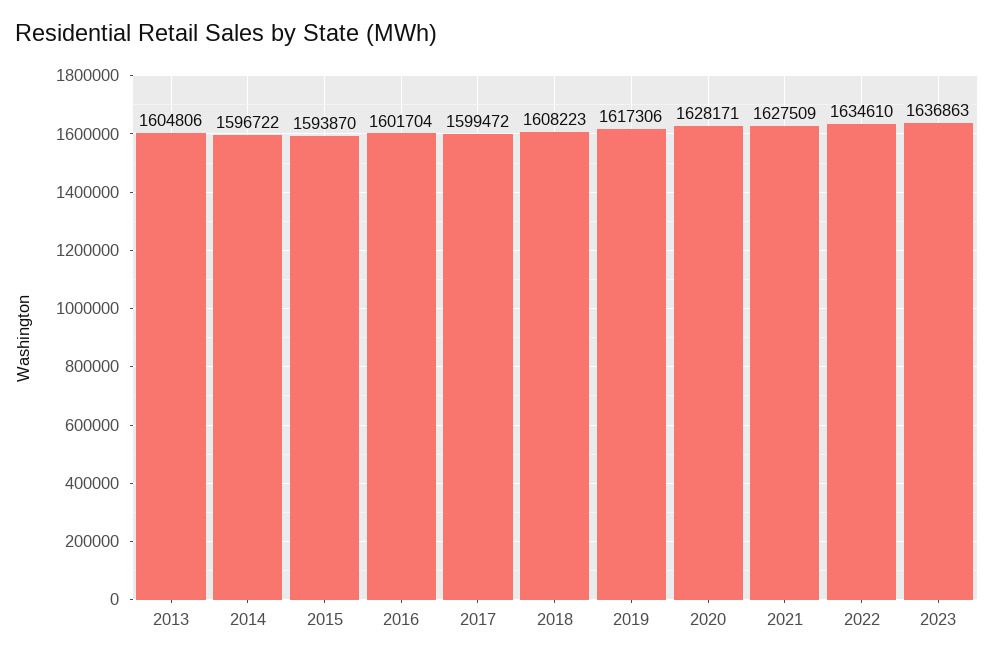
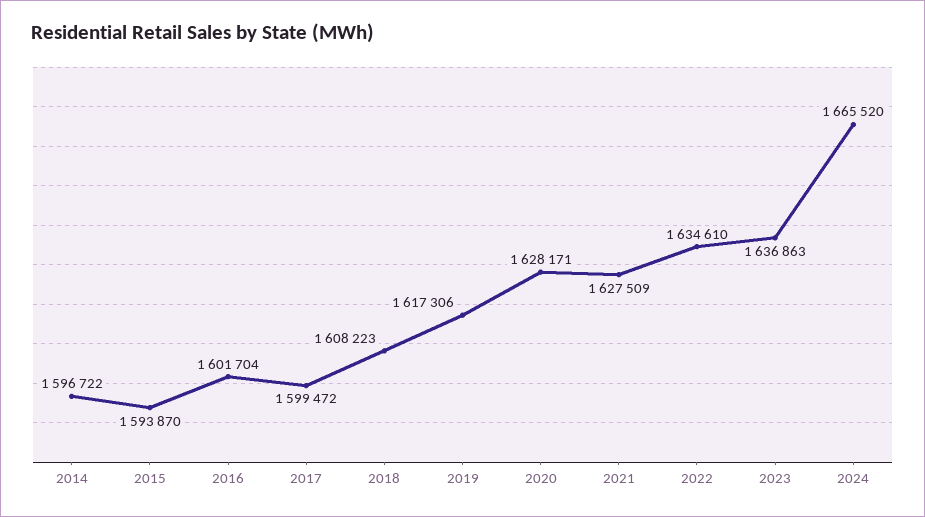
2013: 1604806 -> none
2024: none -> 1665520

